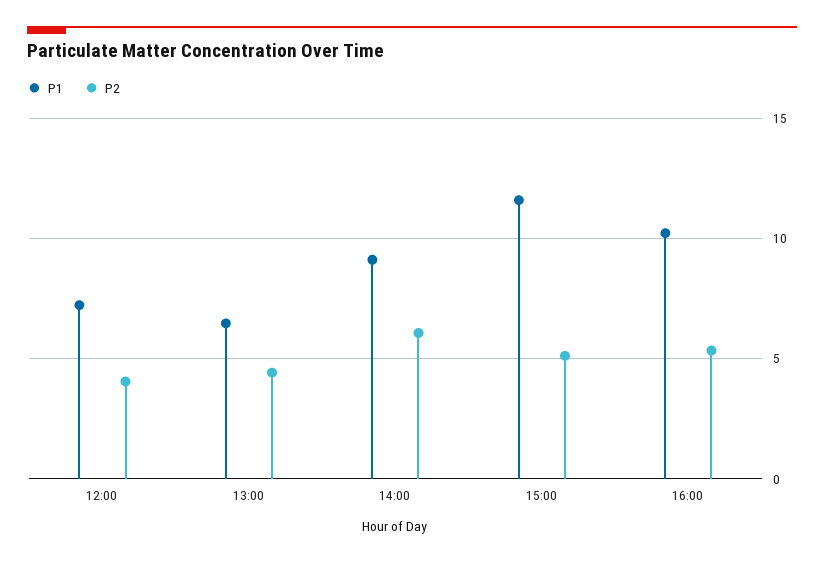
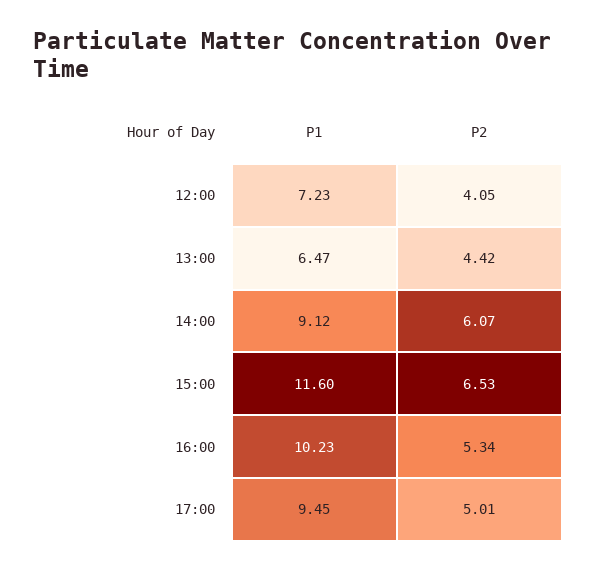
P2, 15:00: 5 -> 6.53
P1, 17:00: none -> 9.45
P2, 17:00: none -> 5.01

